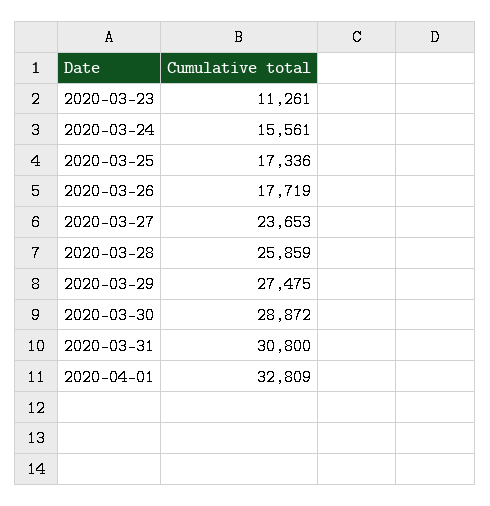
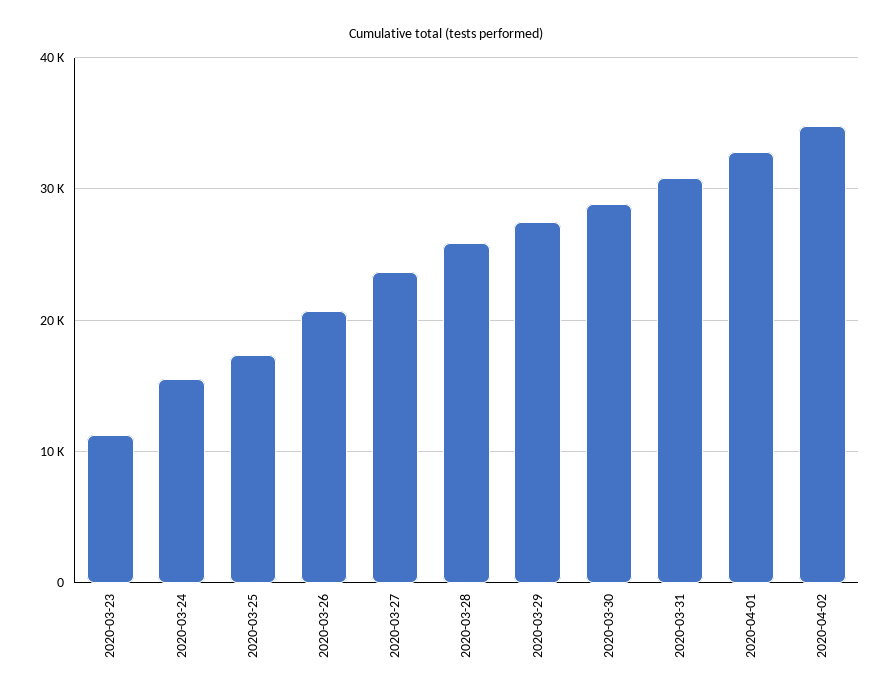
2020-03-26: 17719 -> 21000
2020-04-02: none -> 35000

